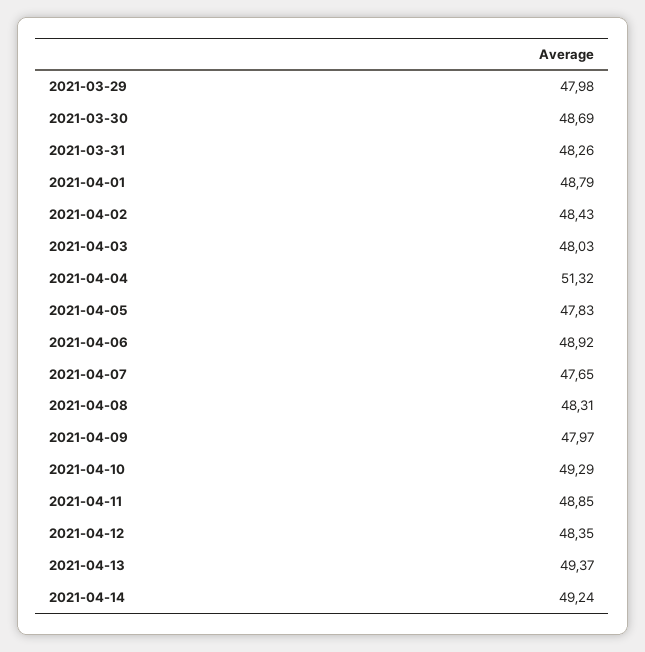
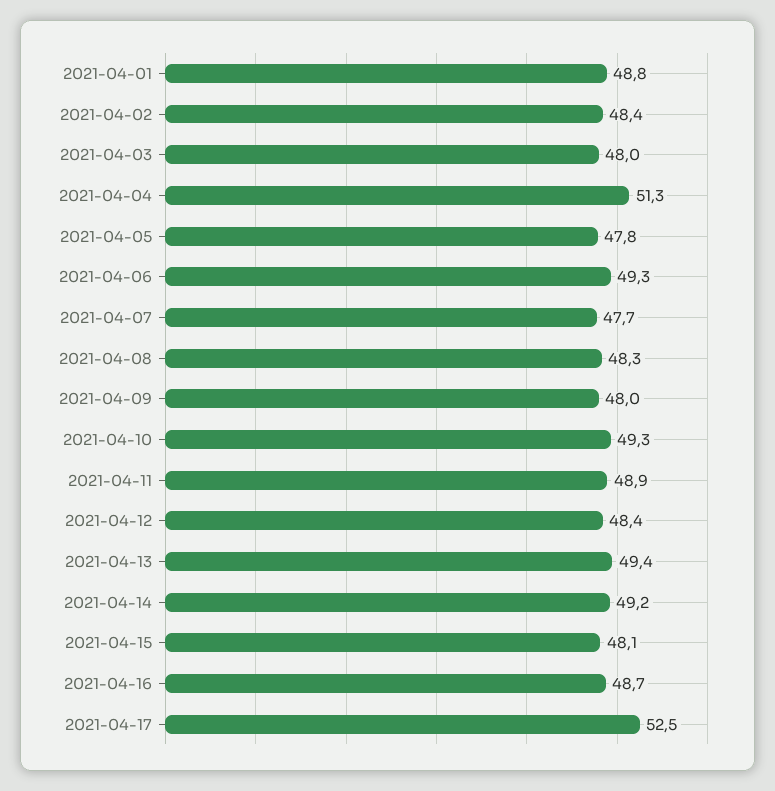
2021-03-29: 47.98 -> none
2021-03-30: 48.69 -> none
2021-03-31: 48.26 -> none
2021-04-06: 48.92 -> 49.3
2021-04-15: none -> 48.1
2021-04-16: none -> 48.7
2021-04-17: none -> 52.5

